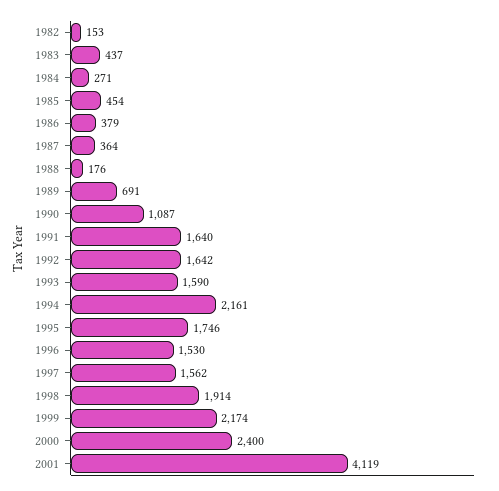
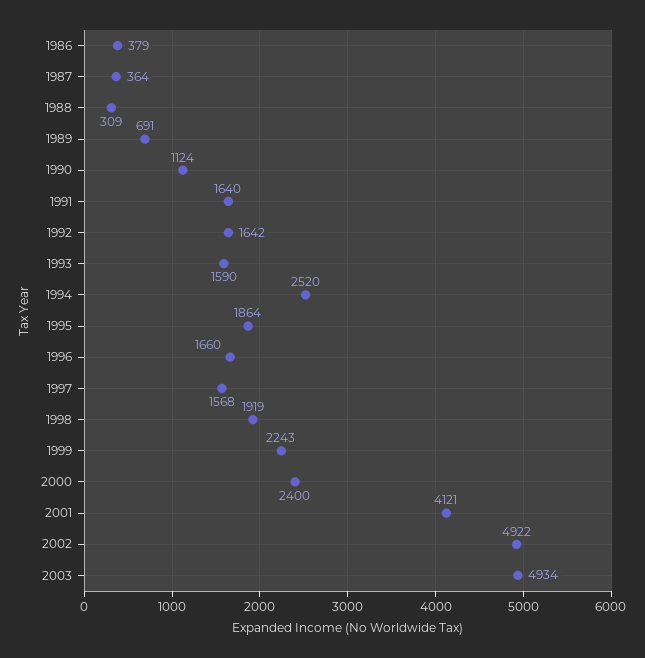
1982: 153 -> none
1983: 437 -> none
1984: 271 -> none
1985: 454 -> none
1988: 176 -> 309
1990: 1087 -> 1124
1994: 2161 -> 2520
1995: 1746 -> 1864
1996: 1530 -> 1660
1997: 1562 -> 1568
1998: 1914 -> 1919
1999: 2174 -> 2243
2001: 4119 -> 4121
2002: none -> 4922
2003: none -> 4934

